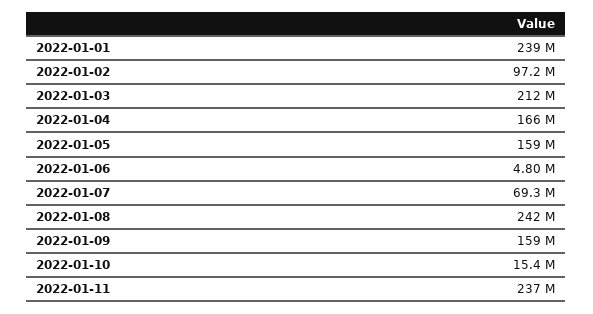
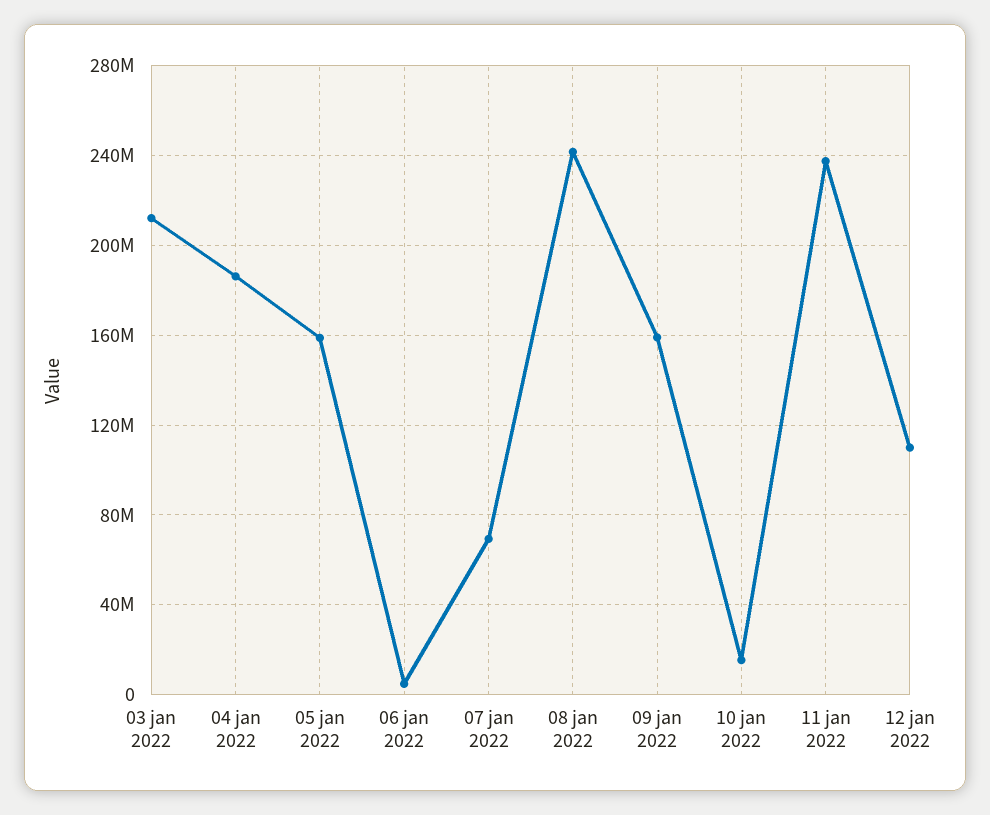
2022-01-01: 239000000 -> none
2022-01-02: 97200000 -> none
2022-01-04: 166000000 -> 185000000
12 jan 2022: none -> 110000000

